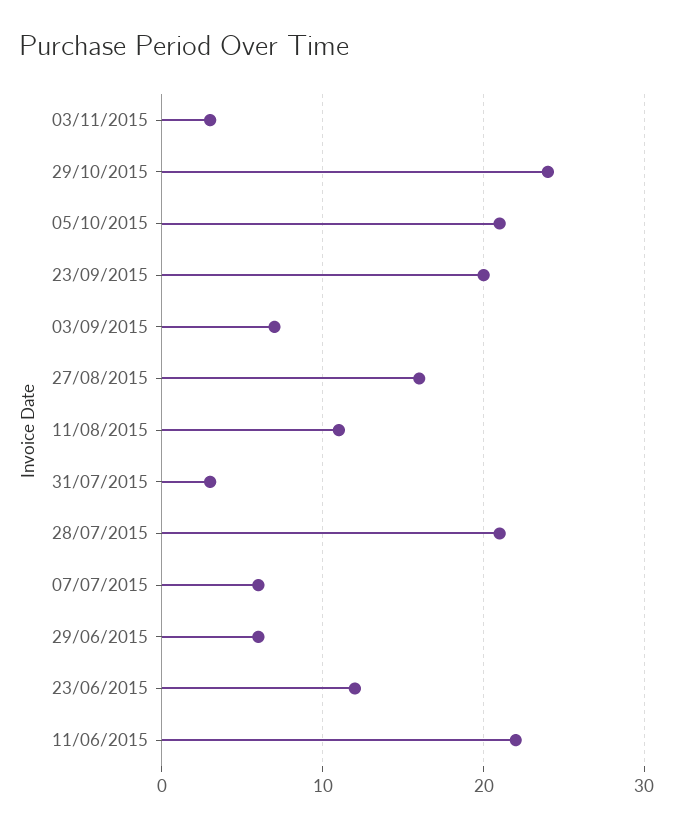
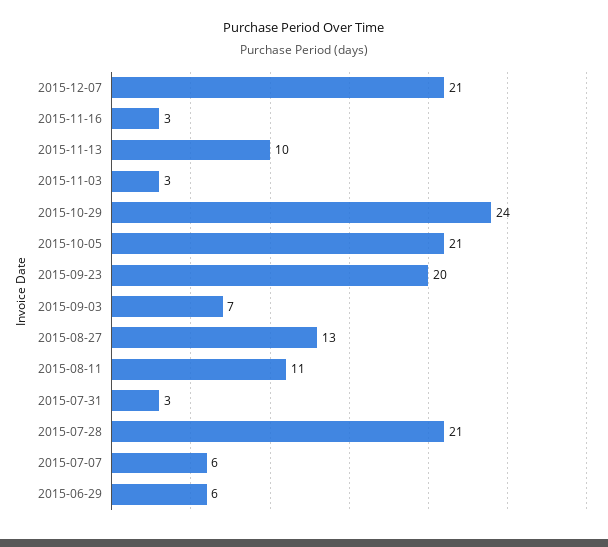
27/08/2015: 16 -> 13
23/06/2015: 12 -> none
11/06/2015: 22 -> none
2015-12-07: none -> 21
2015-11-16: none -> 3
2015-11-13: none -> 10

